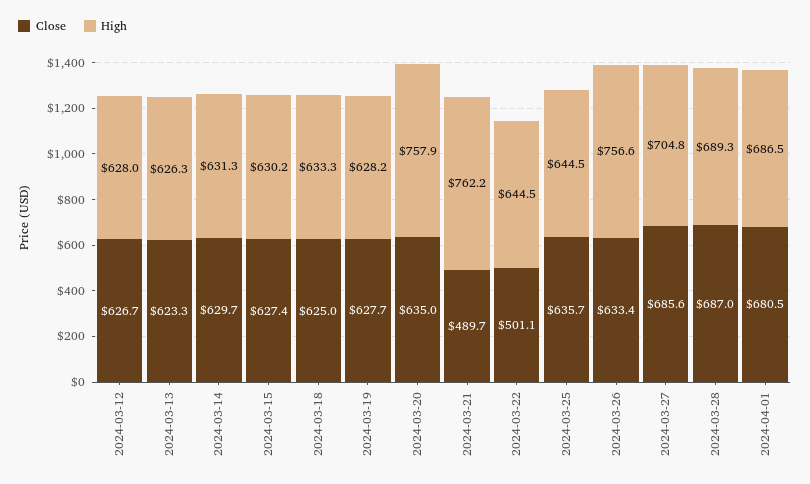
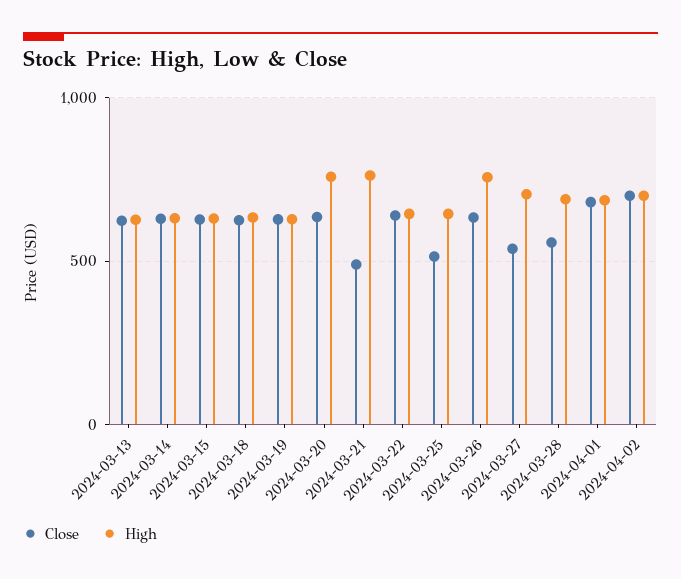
Close, 2024-03-12: 626.7 -> none
High, 2024-03-12: 628 -> none
Close, 2024-03-22: 501.1 -> 650
Close, 2024-03-25: 635.7 -> 500
Close, 2024-03-27: 685.6 -> 550
Close, 2024-03-28: 687 -> 550
Close, 2024-04-02: none -> 700
High, 2024-04-02: none -> 700

